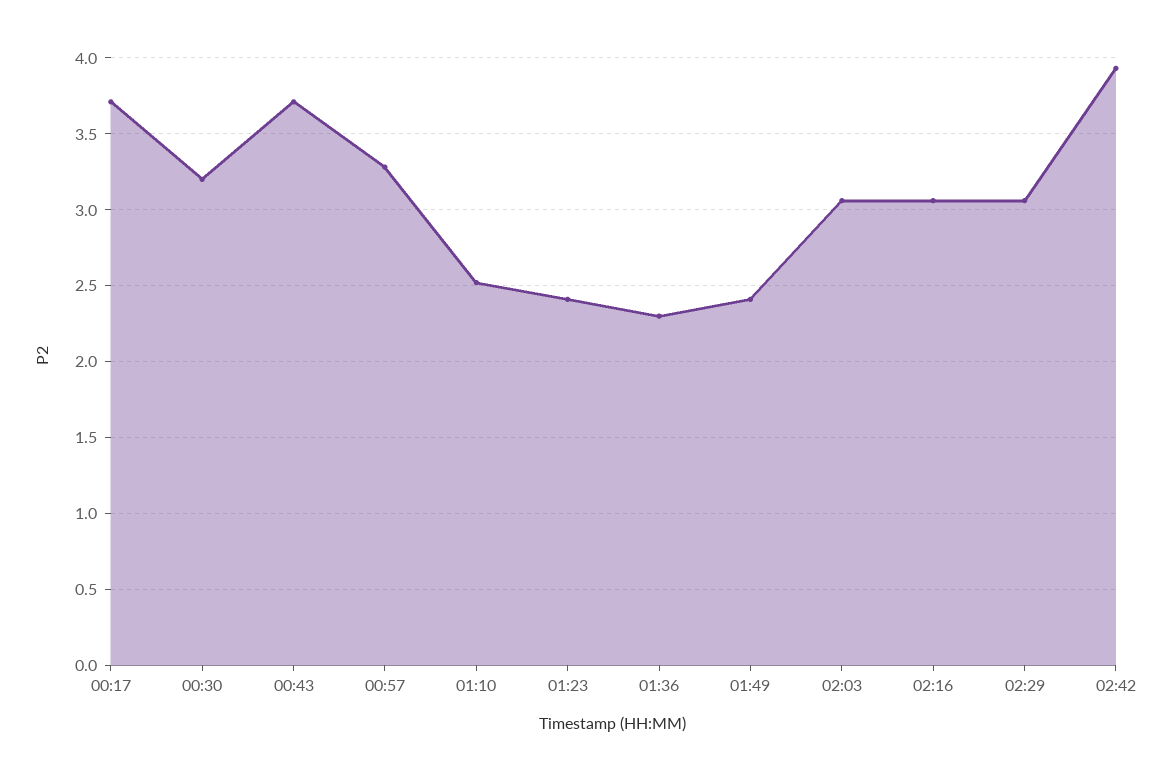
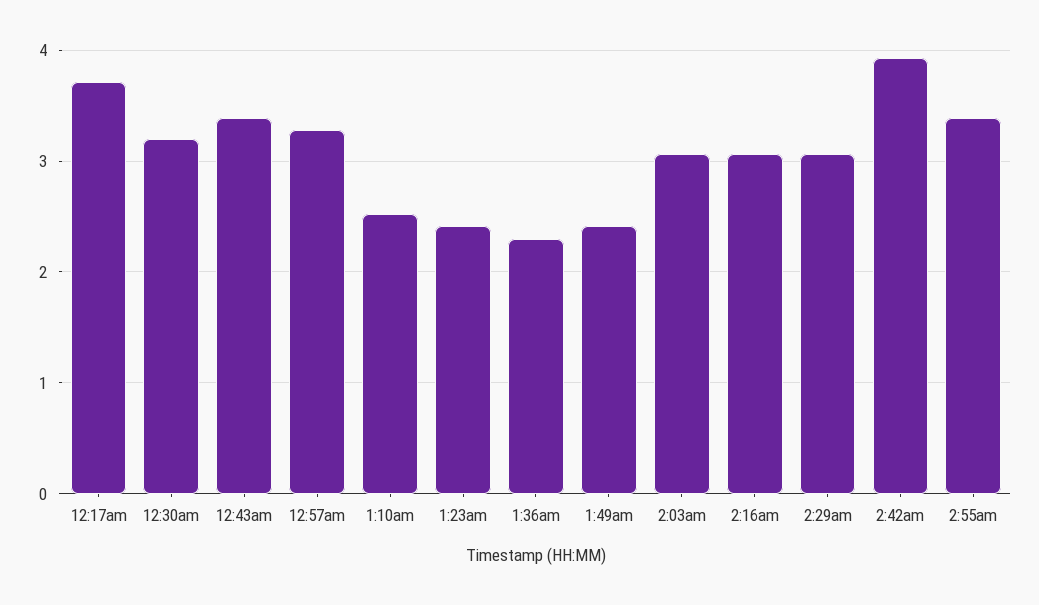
00:43: 3.7 -> 3.4
2:55am: none -> 3.4

